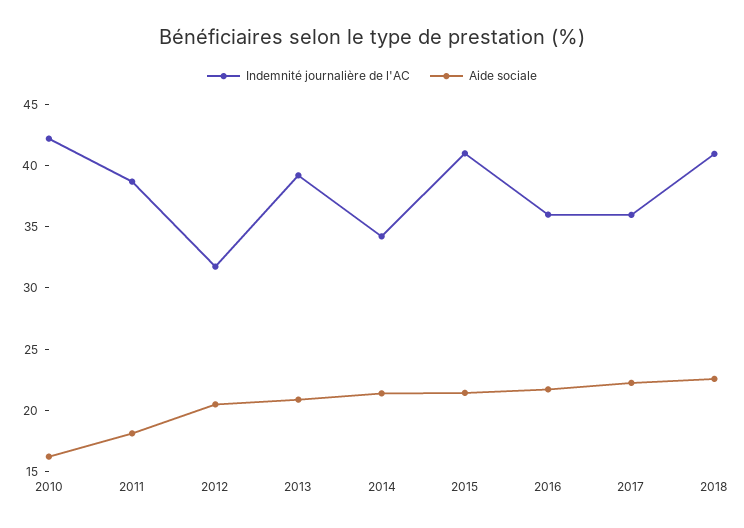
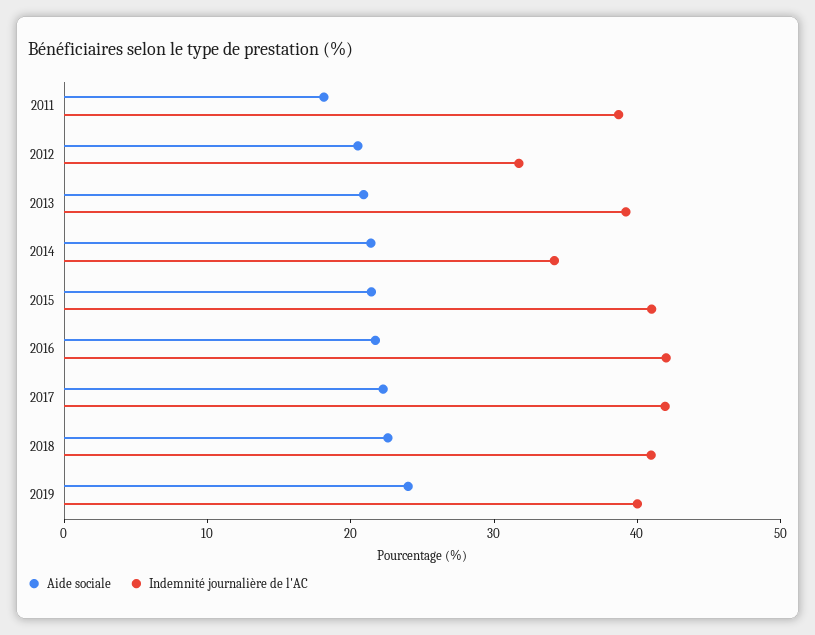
Indemnité journalière de l'AC, 2010: 42 -> none
Aide sociale, 2010: 16 -> none
Indemnité journalière de l'AC, 2016: 36 -> 42
Indemnité journalière de l'AC, 2017: 36 -> 42
Aide sociale, 2019: none -> 24
Indemnité journalière de l'AC, 2019: none -> 40

